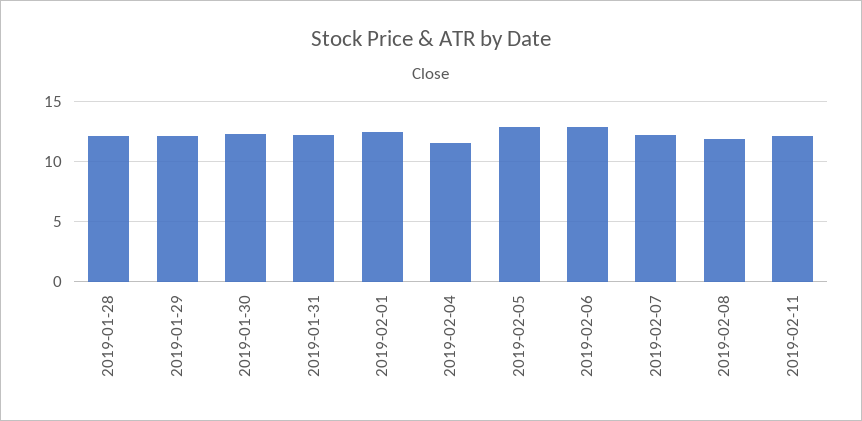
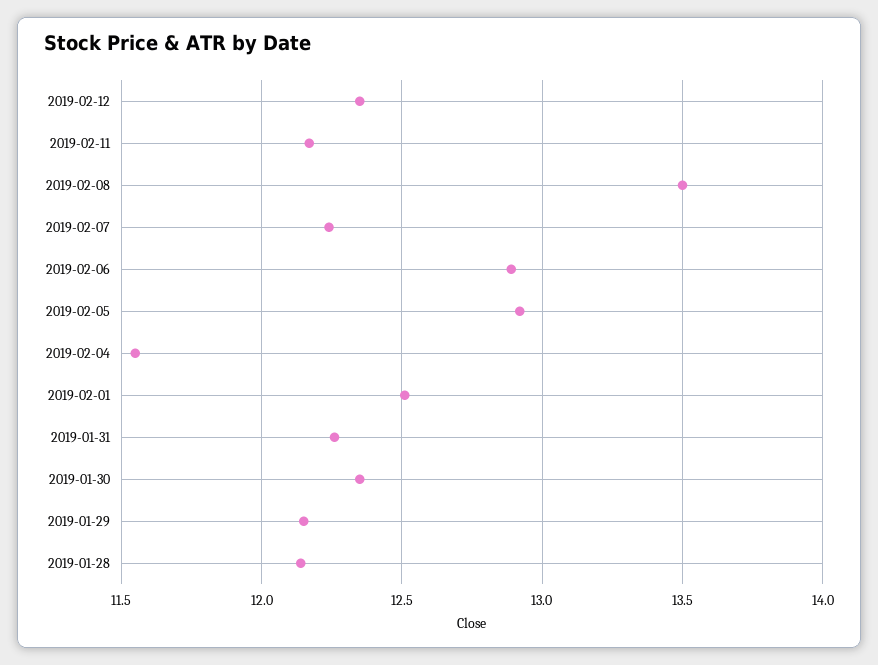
2019-02-08: 12 -> 13.5
2019-02-12: none -> 12.35

